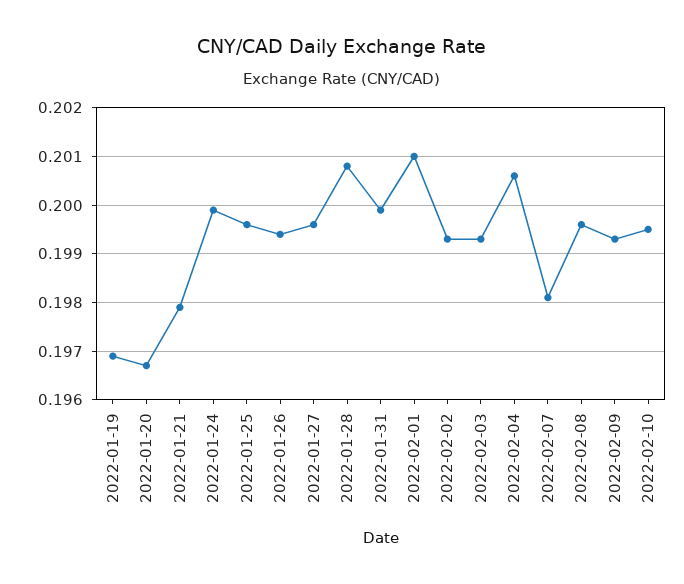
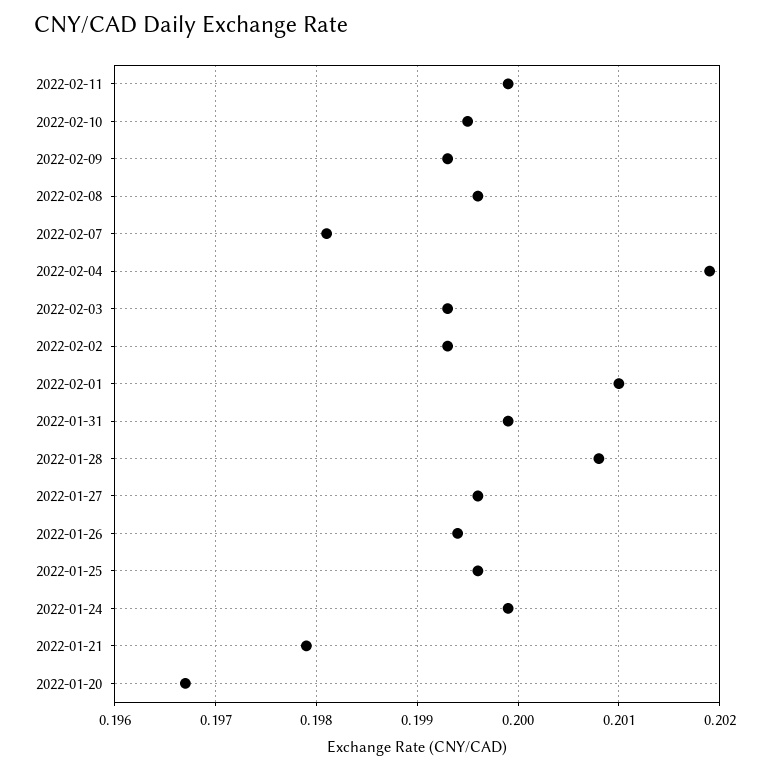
2022-01-19: 0.197 -> none
2022-02-04: 0.2005 -> 0.2019
2022-02-11: none -> 0.1999

